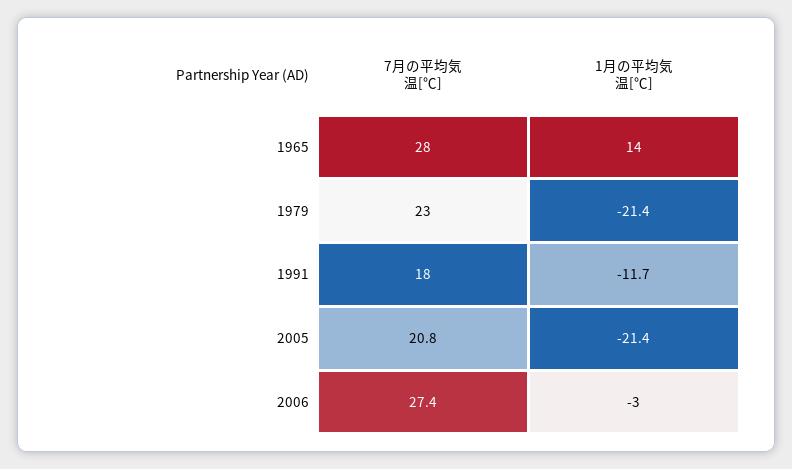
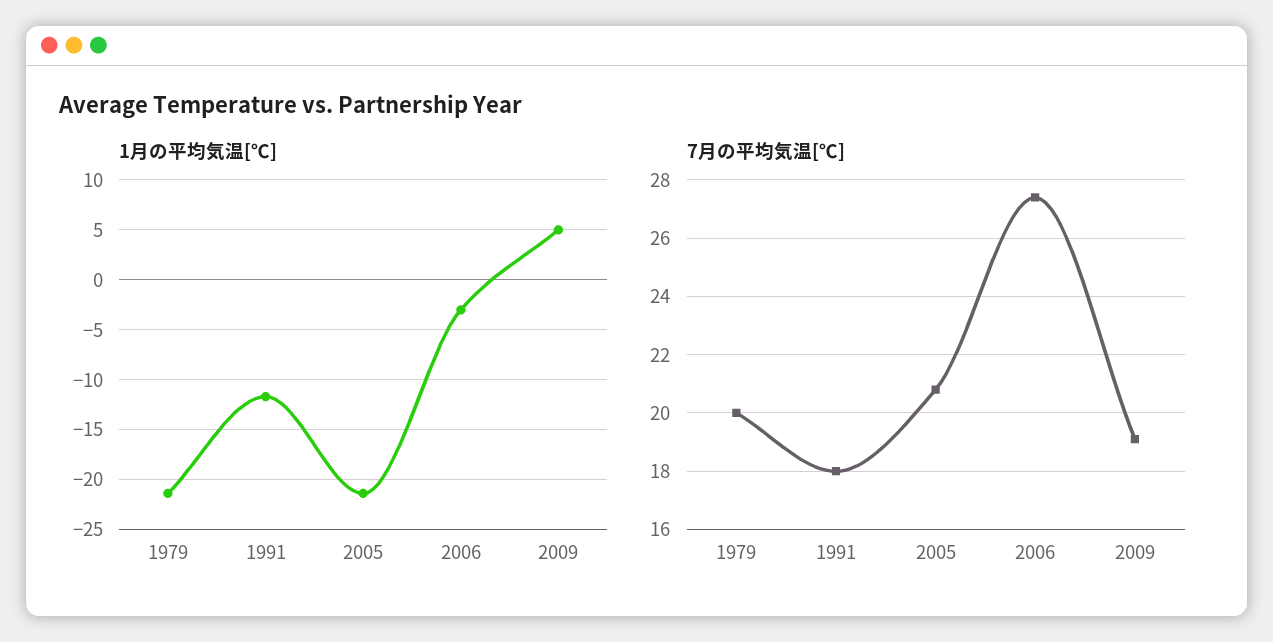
7月の平均気温[℃], 1965: 28 -> none
1月の平均気温[℃], 1965: 14 -> none
7月の平均気温[℃], 1979: 23 -> 20
1月の平均気温[℃], 2009: none -> 5
7月の平均気温[℃], 2009: none -> 19

